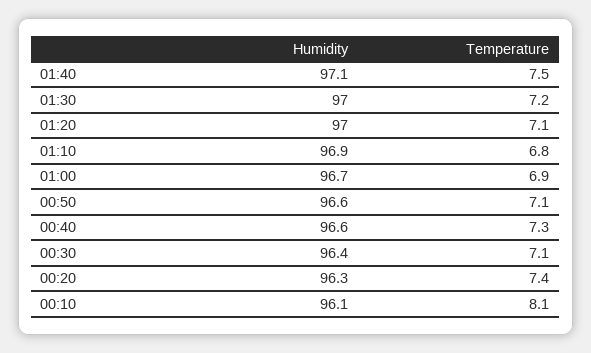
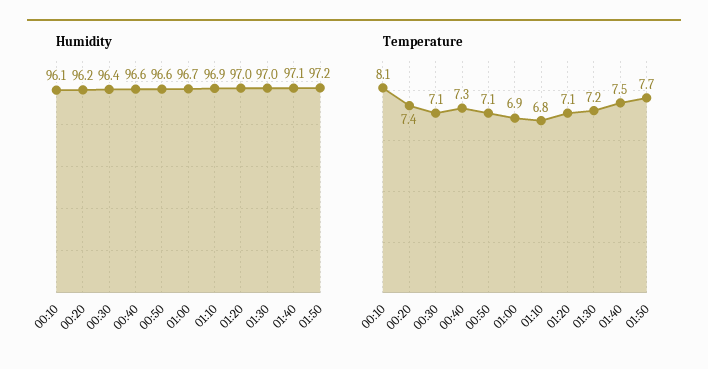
Humidity, 00:20: 96.3 -> 96.2
Humidity, 01:50: none -> 97.2
Temperature, 01:50: none -> 7.7

